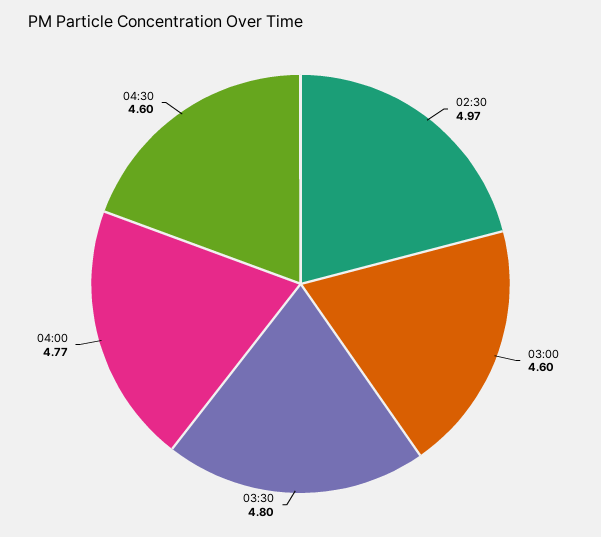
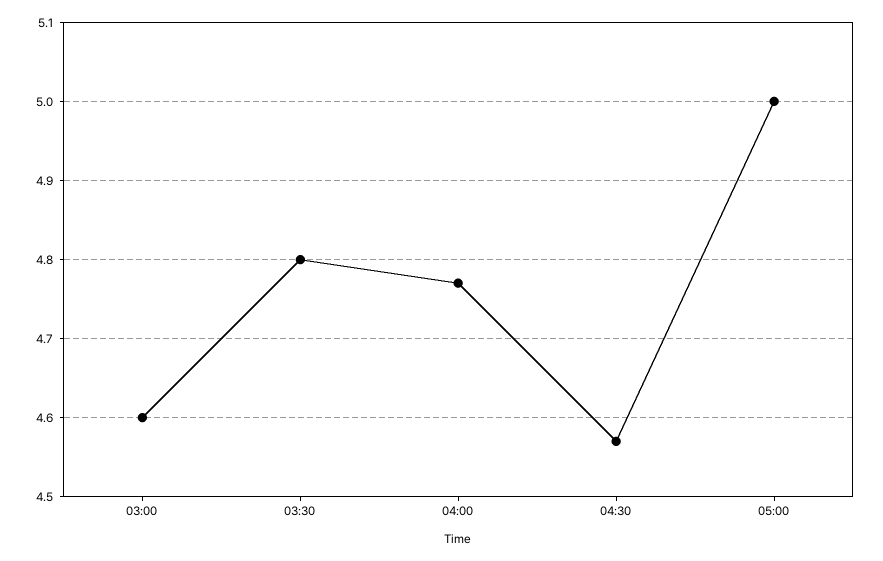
02:30: 4.97 -> none
04:30: 4.6 -> 4.57
05:00: none -> 5

